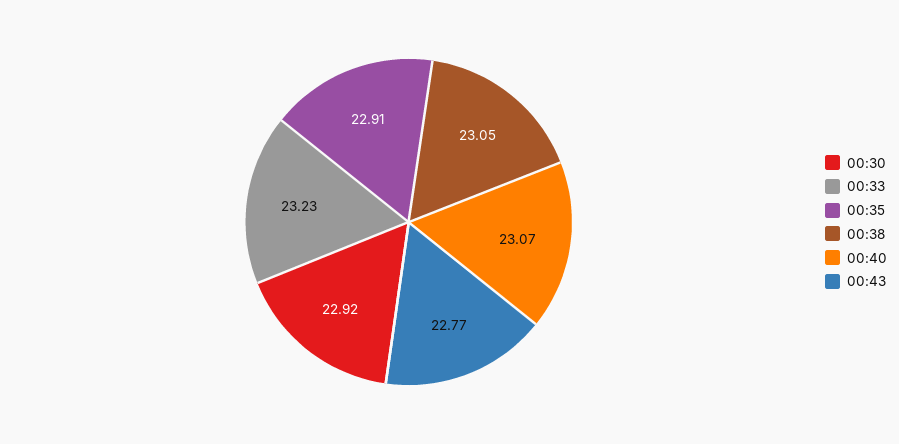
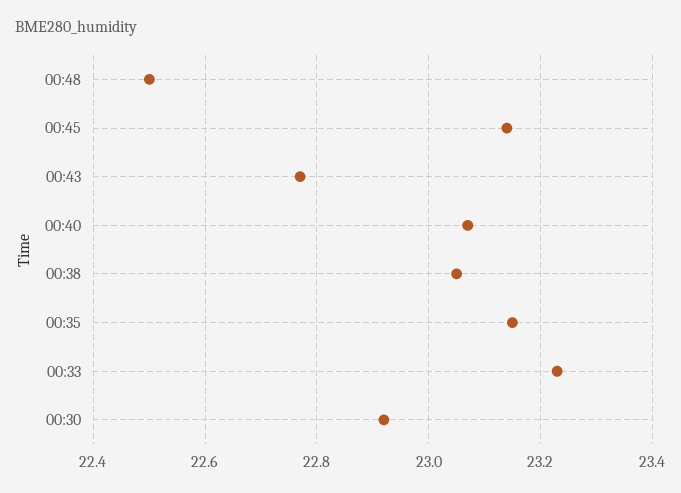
00:35: 22.91 -> 23.15
00:48: none -> 22.5
00:45: none -> 23.15

